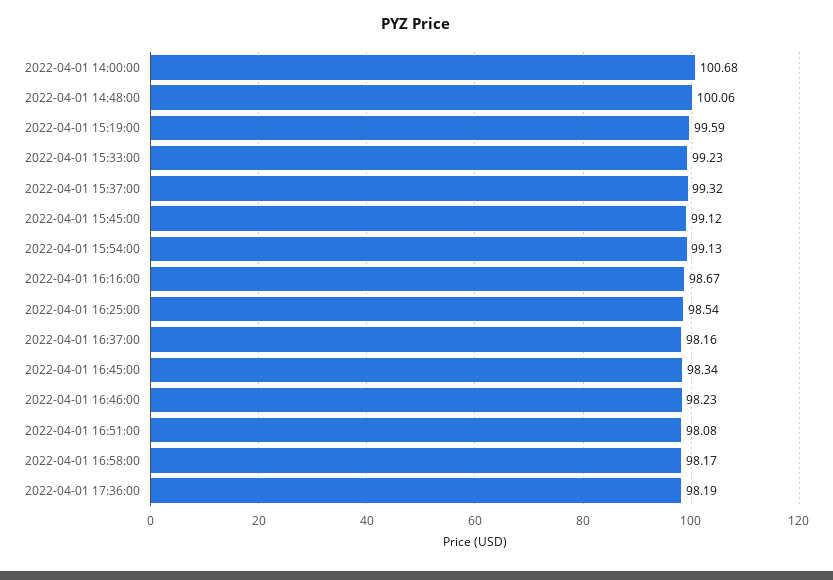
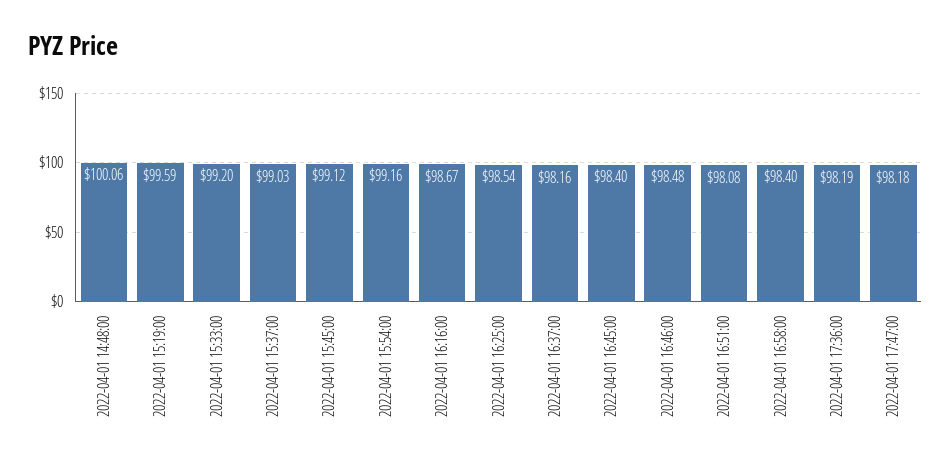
2022-04-01 14:00:00: 100.68 -> none
2022-04-01 15:33:00: 99.23 -> 99.2
2022-04-01 15:37:00: 99.32 -> 99.03
2022-04-01 15:54:00: 99.13 -> 99.16
2022-04-01 16:45:00: 98.34 -> 98.4
2022-04-01 16:46:00: 98.23 -> 98.48
2022-04-01 16:58:00: 98.17 -> 98.4
2022-04-01 17:47:00: none -> 98.18

